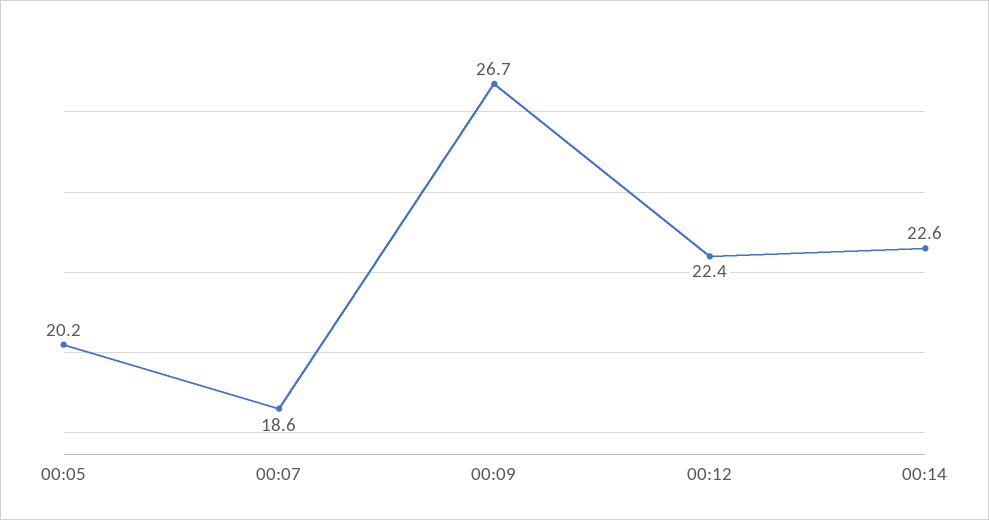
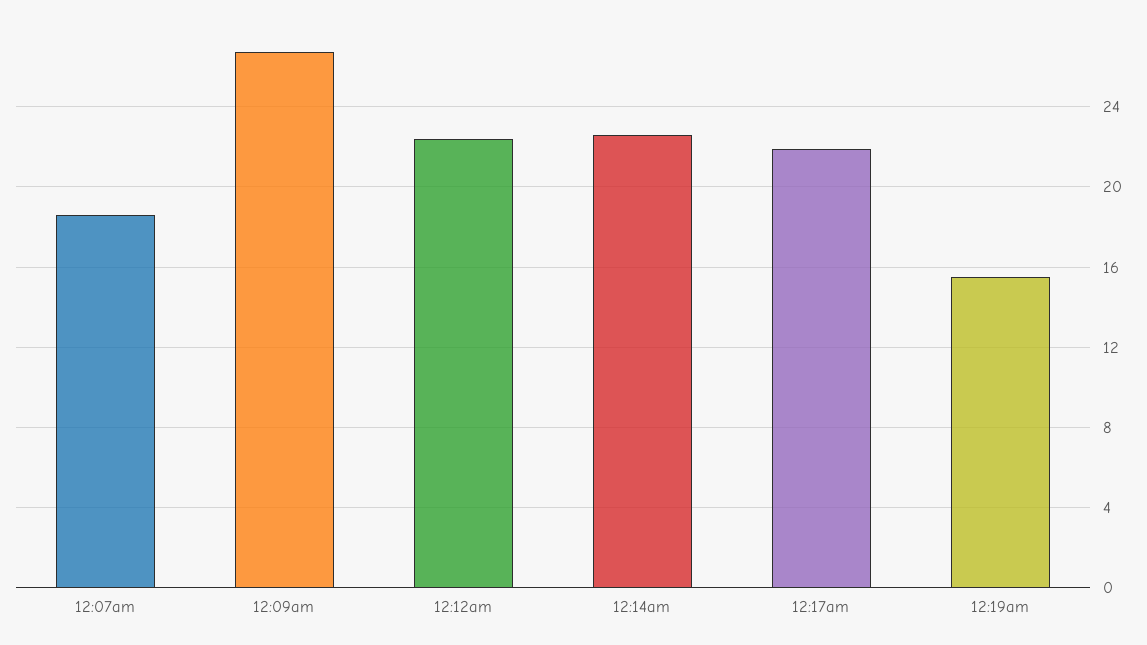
00:05: 20.2 -> none
12:17am: none -> 22
12:19am: none -> 15.5

